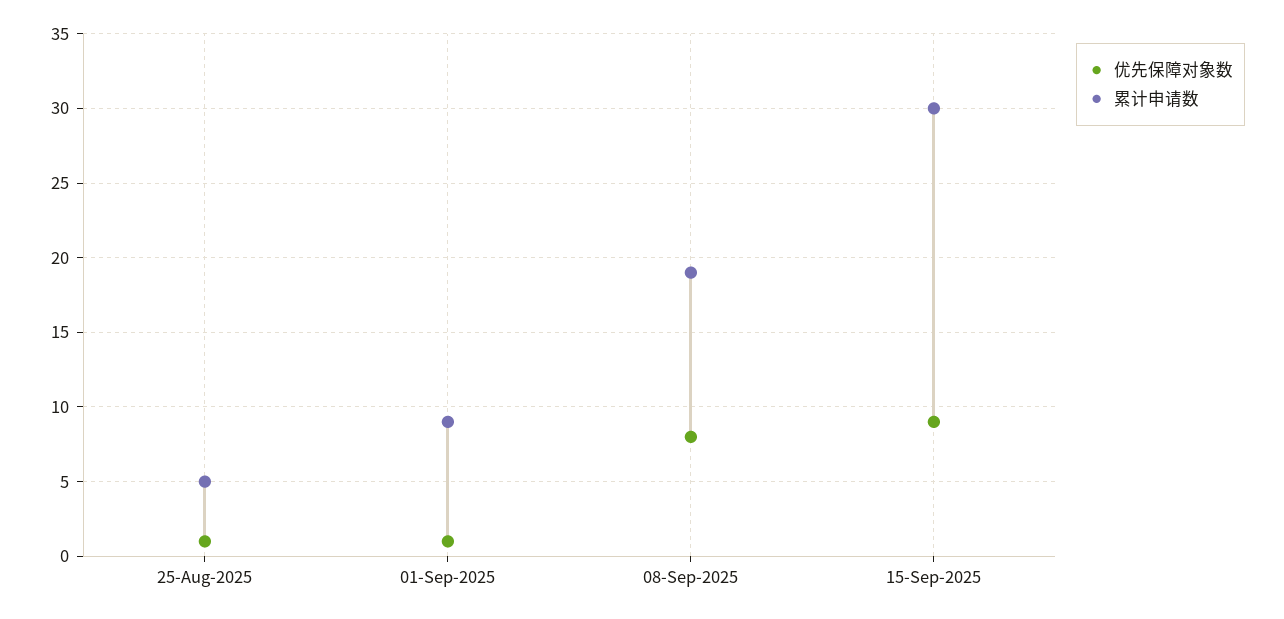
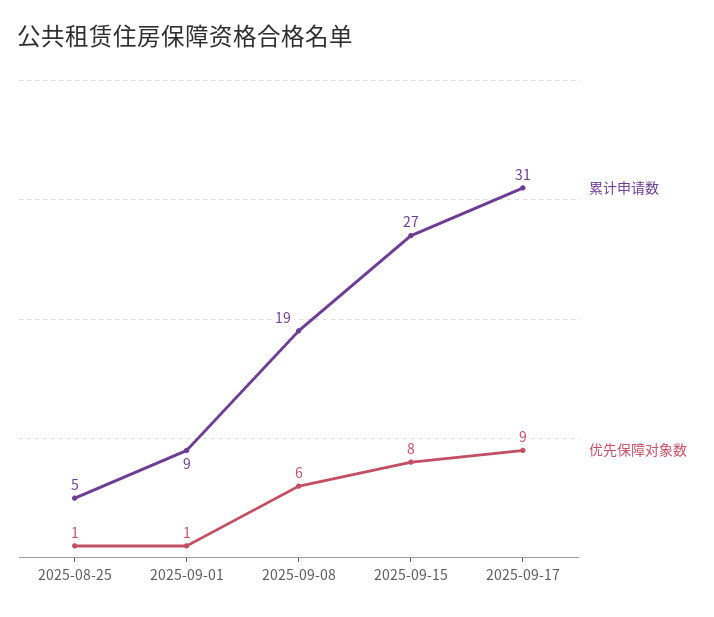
优先保障对象数, 08-Sep-2025: 8 -> 6
优先保障对象数, 15-Sep-2025: 9 -> 8
累计申请数, 15-Sep-2025: 30 -> 27
累计申请数, 2025-09-17: none -> 31
优先保障对象数, 2025-09-17: none -> 9

